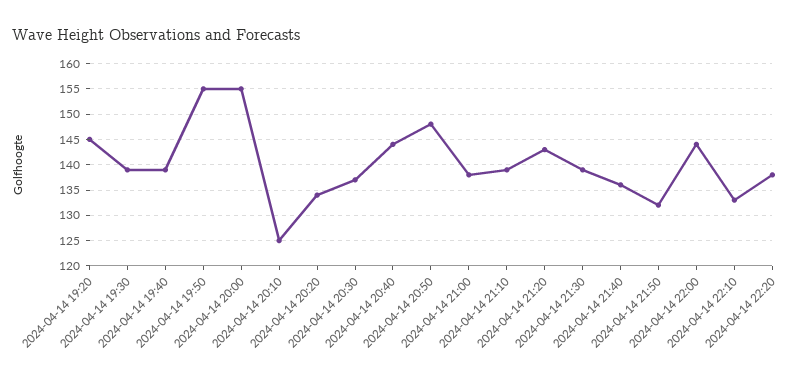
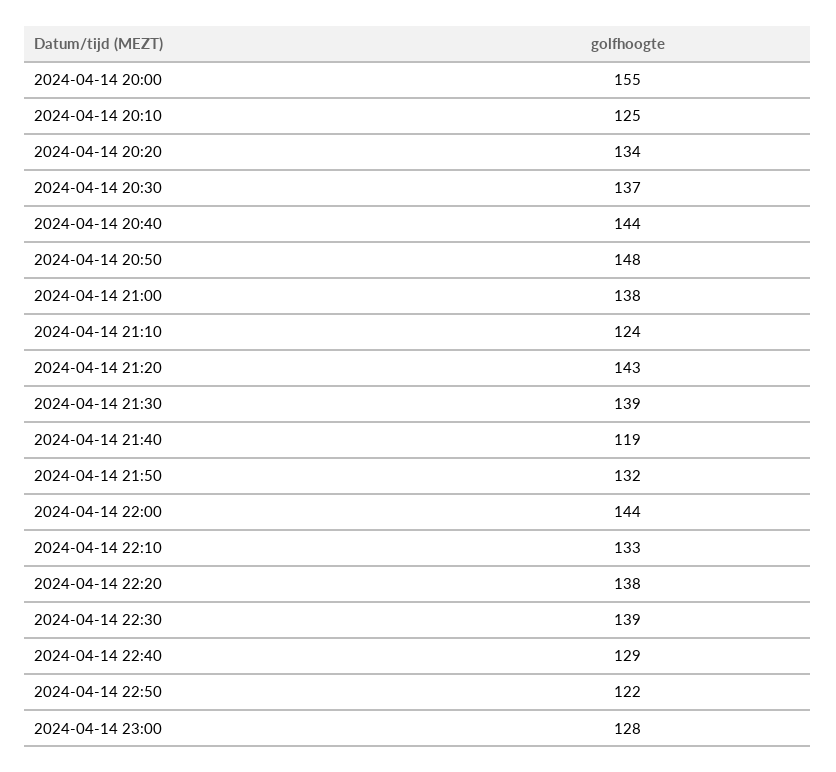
2024-04-14 19:20: 145 -> none
2024-04-14 19:30: 140 -> none
2024-04-14 19:40: 140 -> none
2024-04-14 19:50: 155 -> none
2024-04-14 21:10: 140 -> 124
2024-04-14 21:40: 135 -> 119
2024-04-14 22:30: none -> 139
2024-04-14 22:40: none -> 129
2024-04-14 22:50: none -> 122
2024-04-14 23:00: none -> 128

